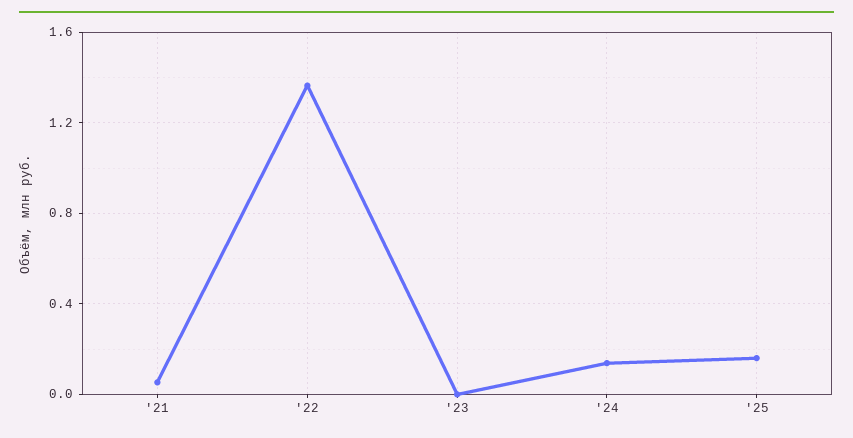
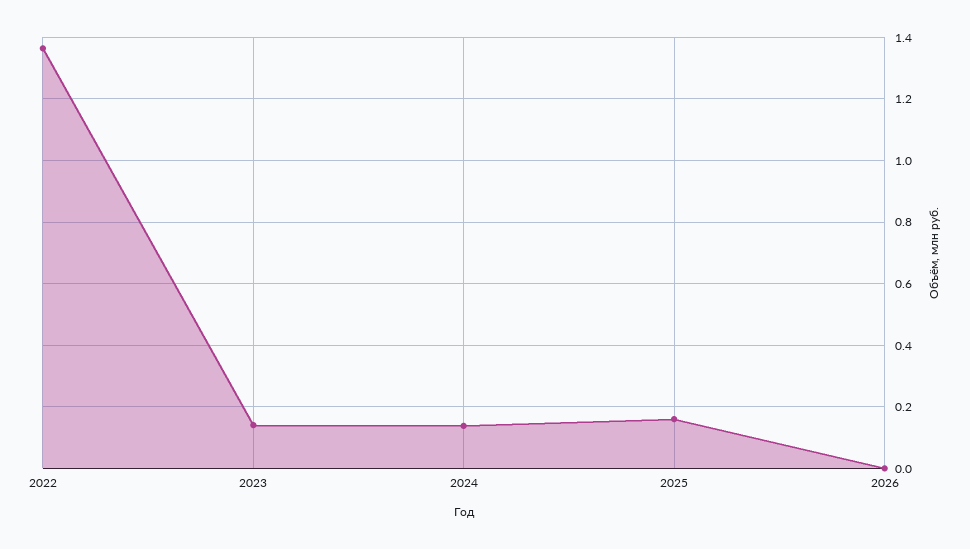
'21: 0.05 -> none
'23: 0 -> 0.14
2026: none -> 0

